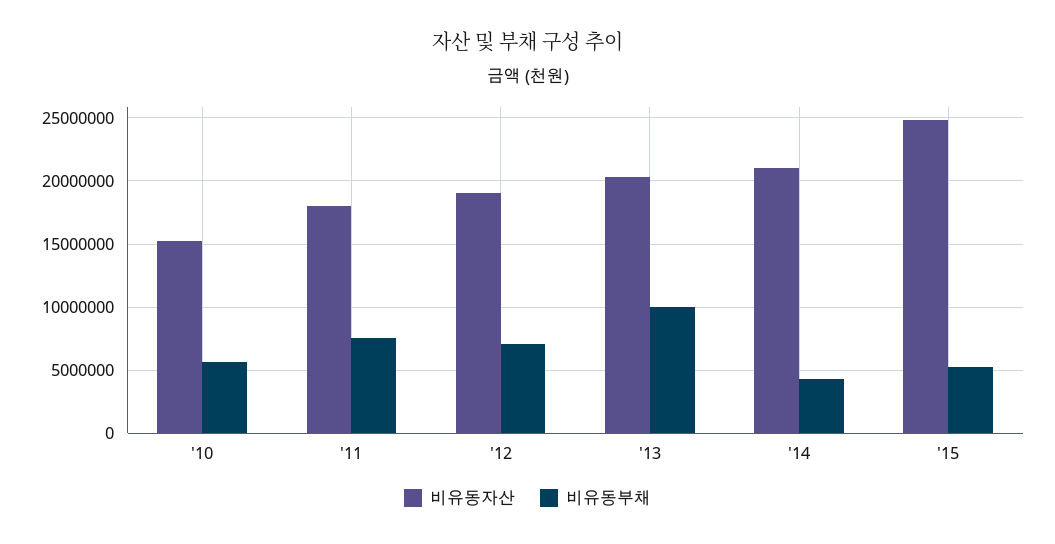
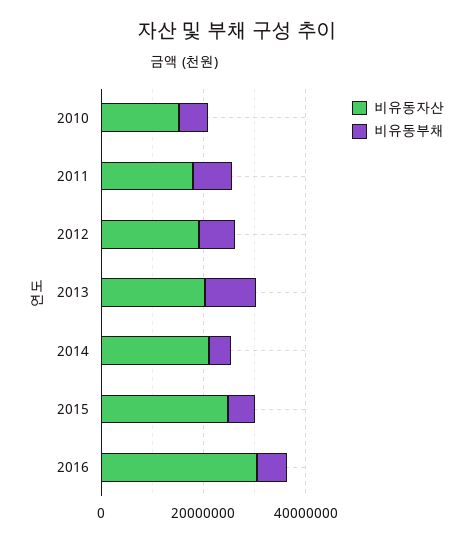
비유동자산, 2016: none -> 30000000
비유동부채, 2016: none -> 5000000

